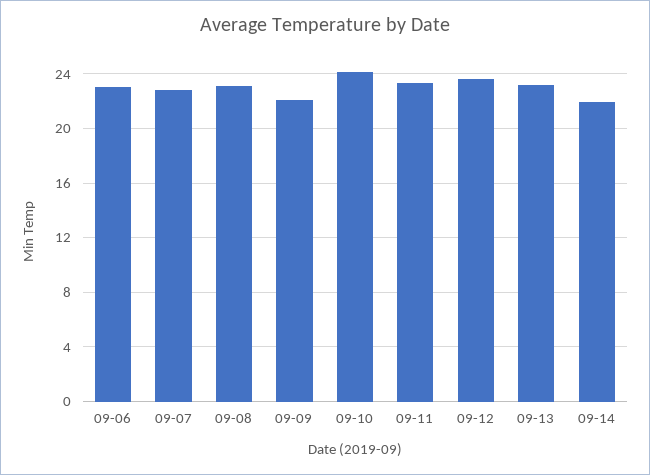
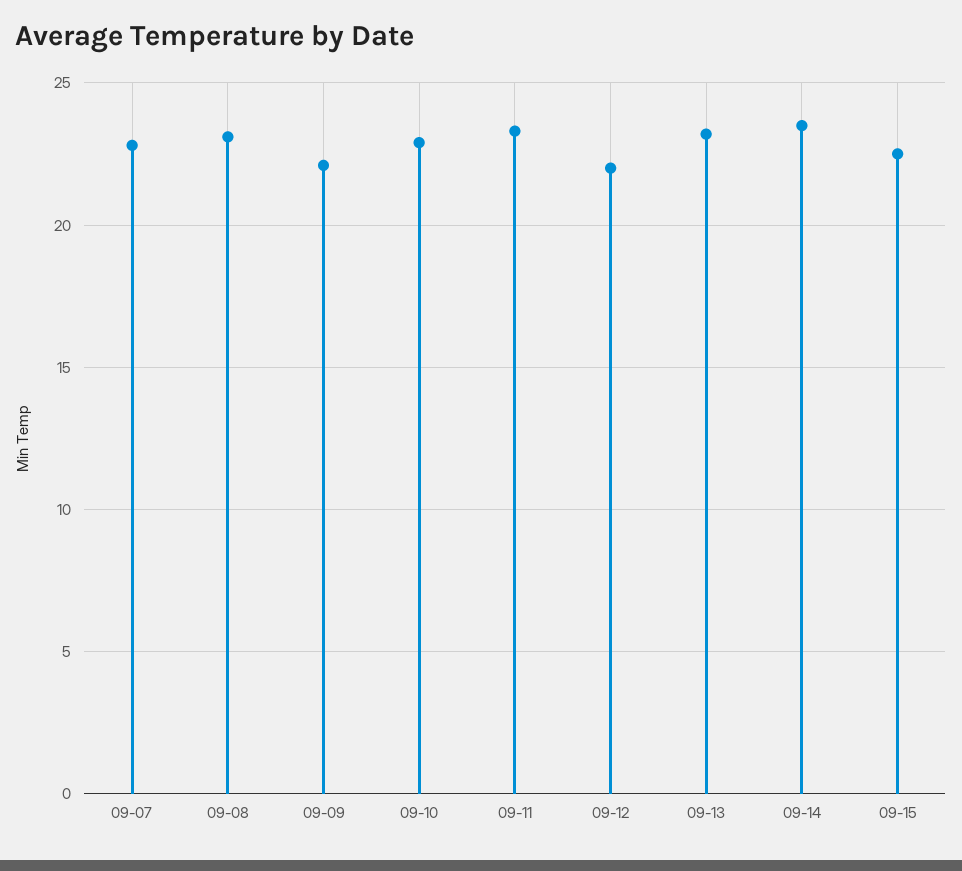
09-06: 23 -> none
09-10: 24 -> 23
09-12: 23.5 -> 22
09-14: 22 -> 23.5
09-15: none -> 22.5

